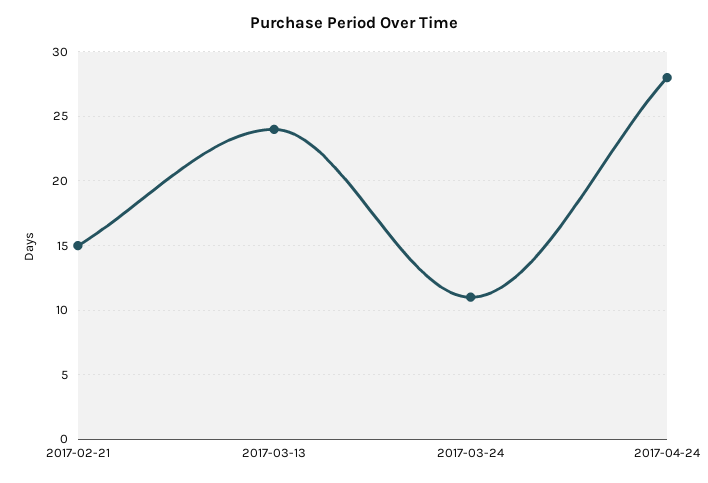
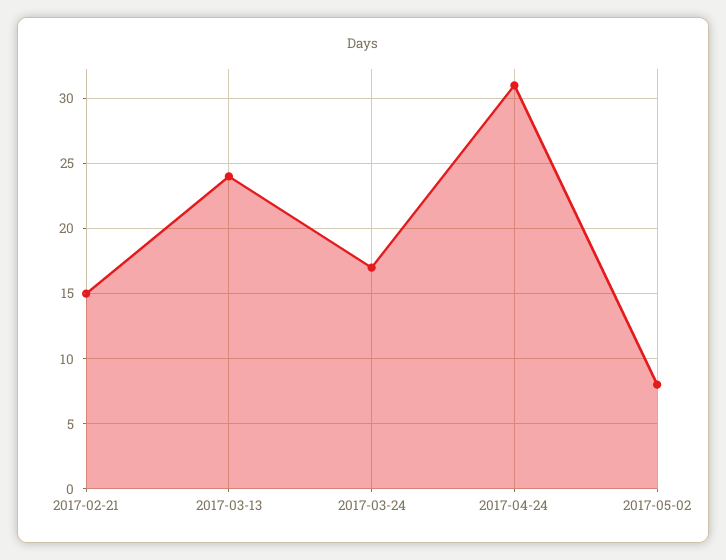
2017-03-24: 11 -> 17
2017-04-24: 28 -> 31
2017-05-02: none -> 8

